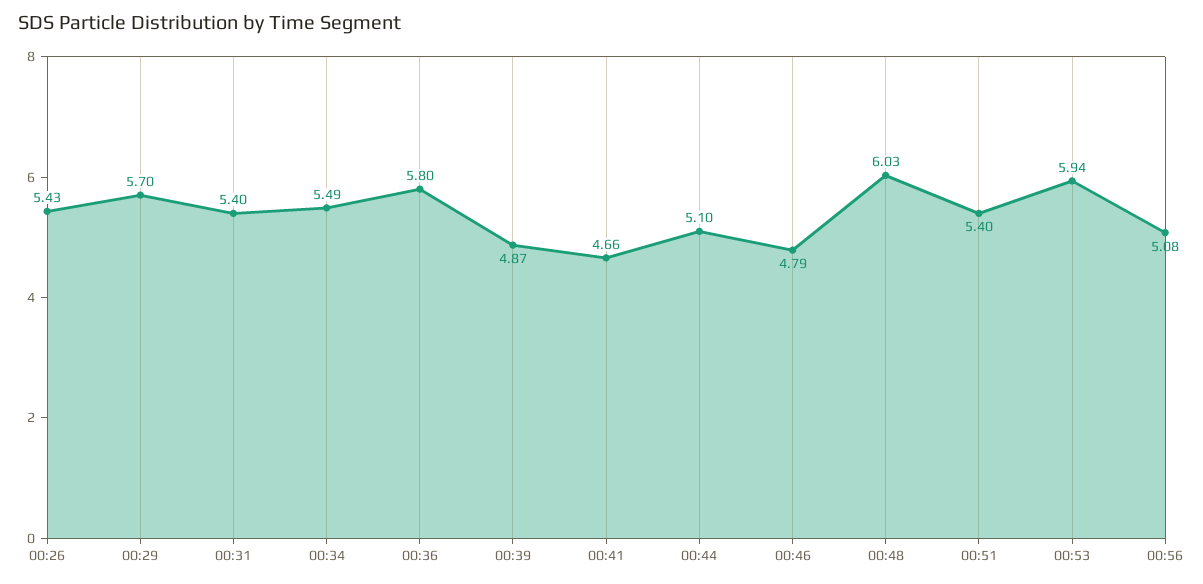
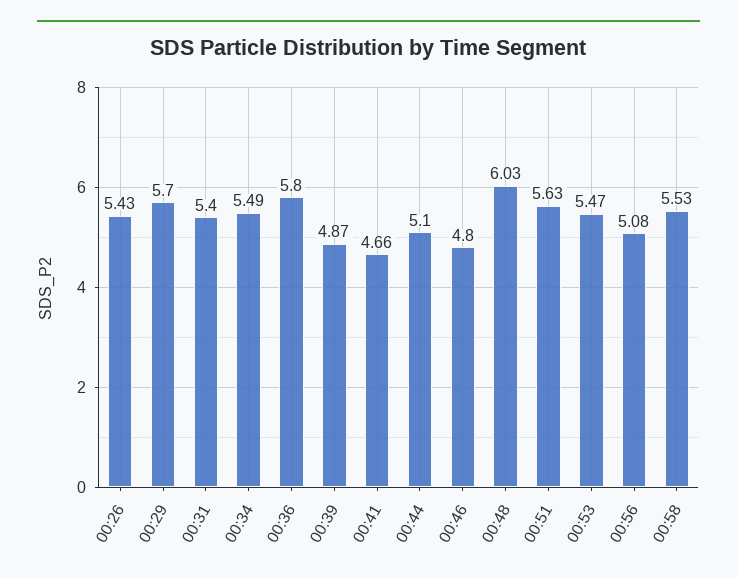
00:46: 4.79 -> 4.8
00:51: 5.4 -> 5.63
00:53: 5.94 -> 5.47
00:58: none -> 5.53

